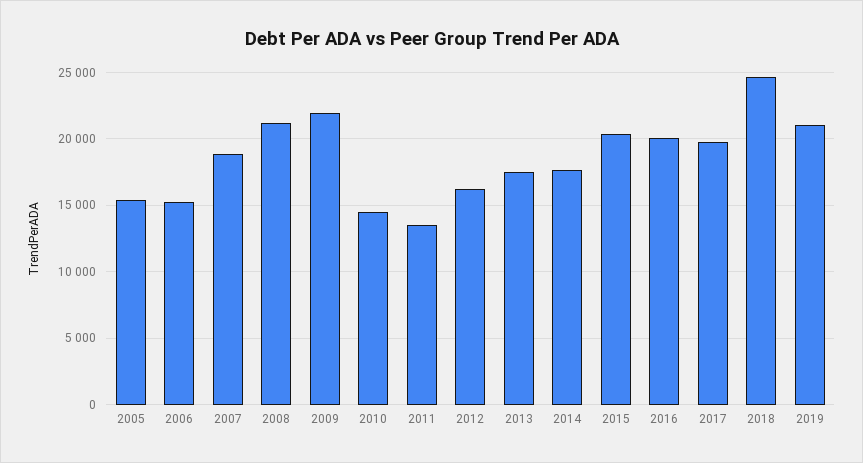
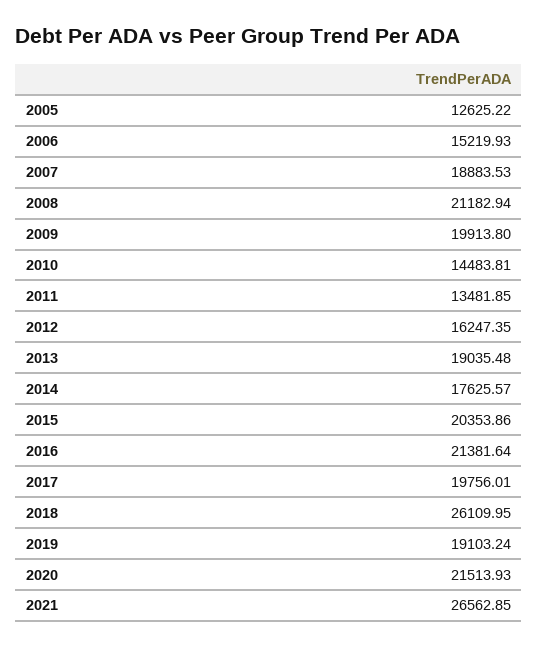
2005: 15500 -> 12625.22
2009: 22000 -> 19913.8
2013: 17500 -> 19035.48
2016: 20000 -> 21381.64
2018: 24500 -> 26109.95
2019: 21000 -> 19103.24
2020: none -> 21513.93
2021: none -> 26562.85

